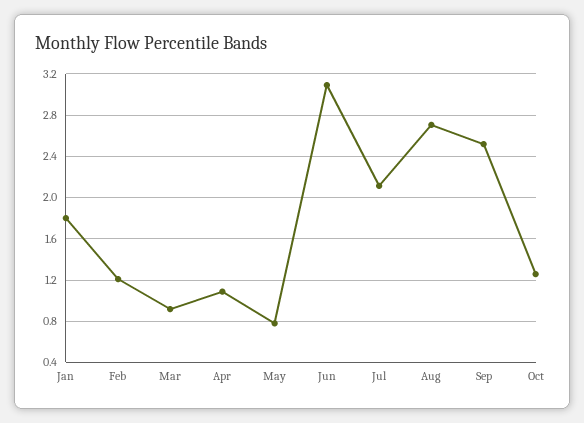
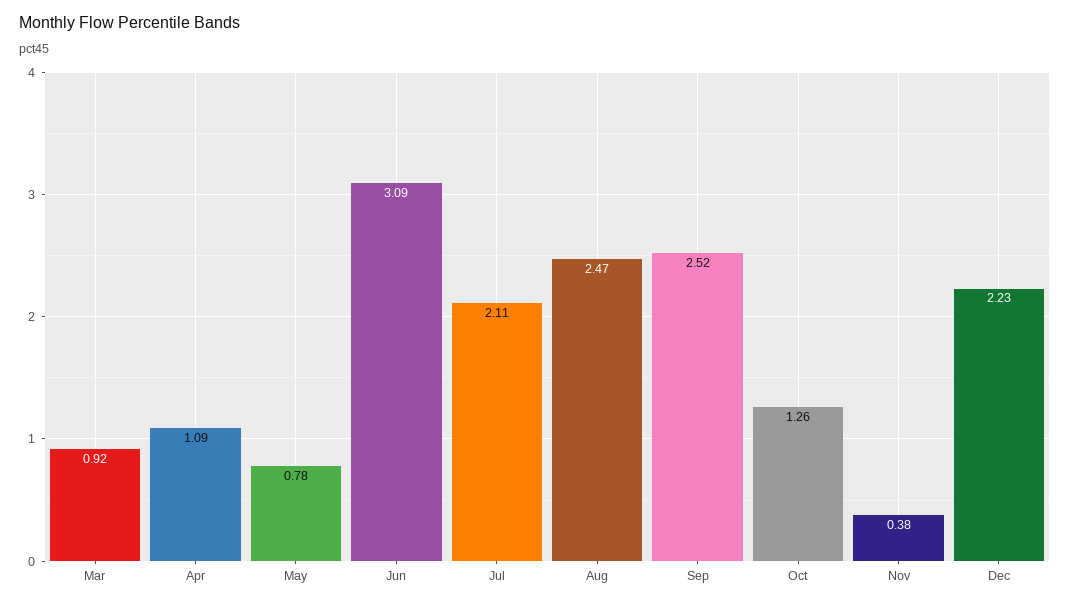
Jan: 1.8 -> none
Feb: 1.2 -> none
Aug: 2.7 -> 2.47
Nov: none -> 0.38
Dec: none -> 2.23

